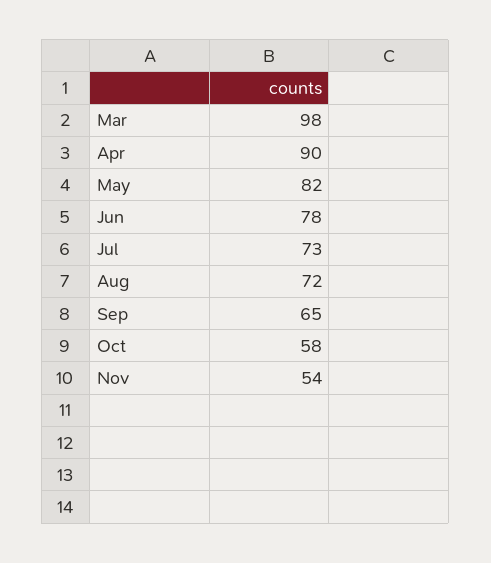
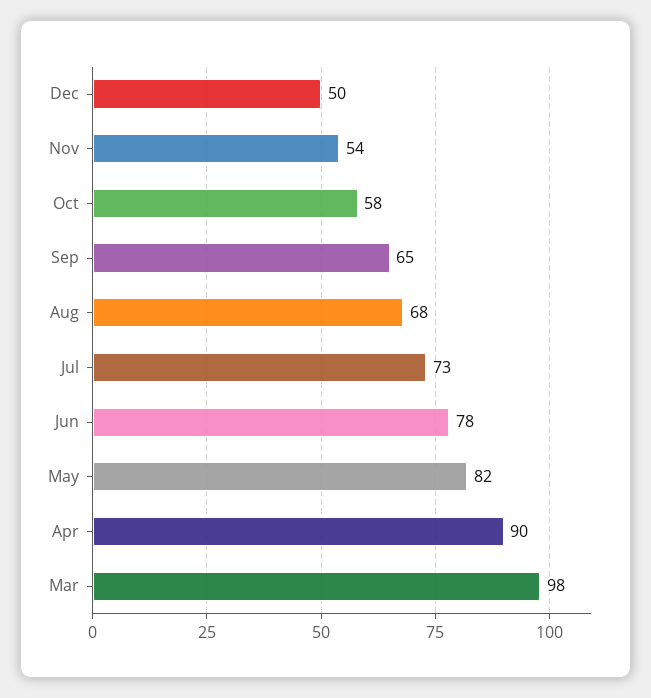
Aug: 72 -> 68
Dec: none -> 50

